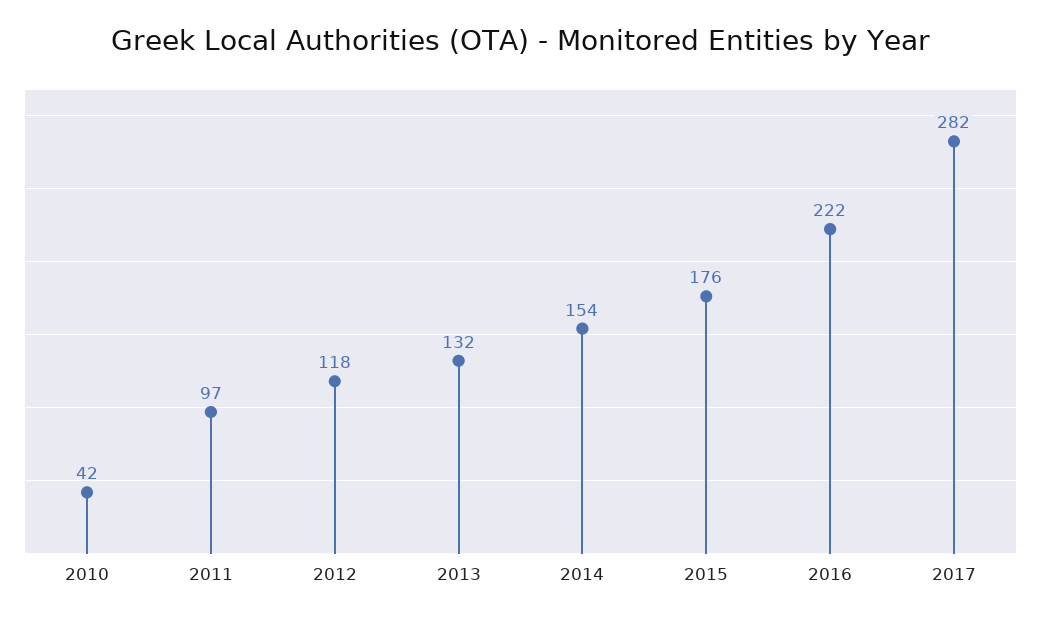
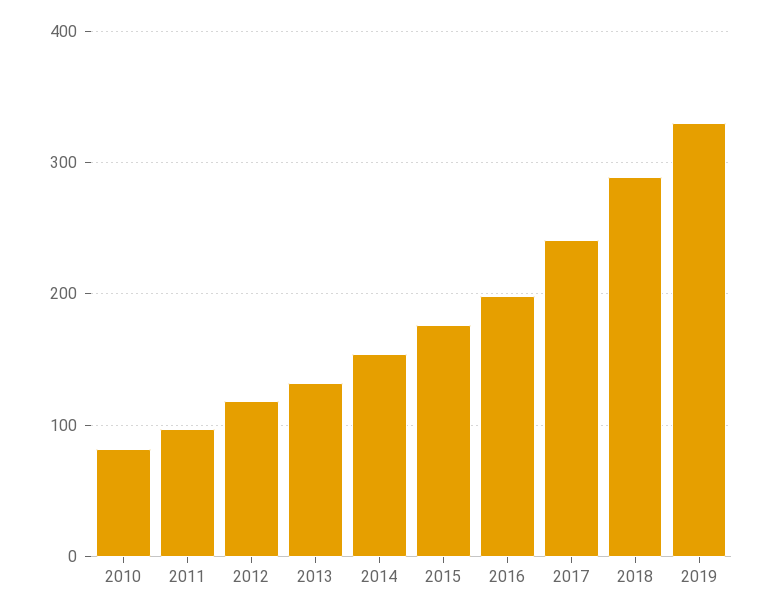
2010: 42 -> 80
2016: 222 -> 200
2017: 282 -> 240
2018: none -> 290
2019: none -> 330

